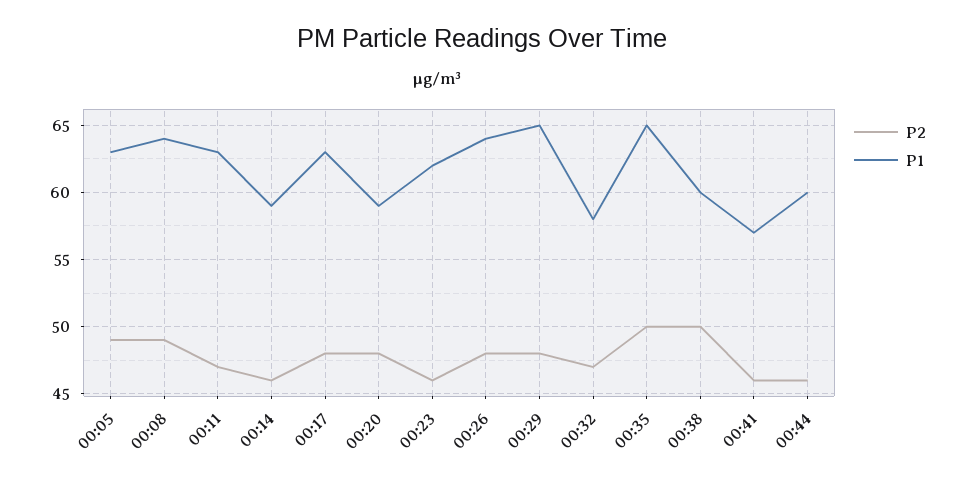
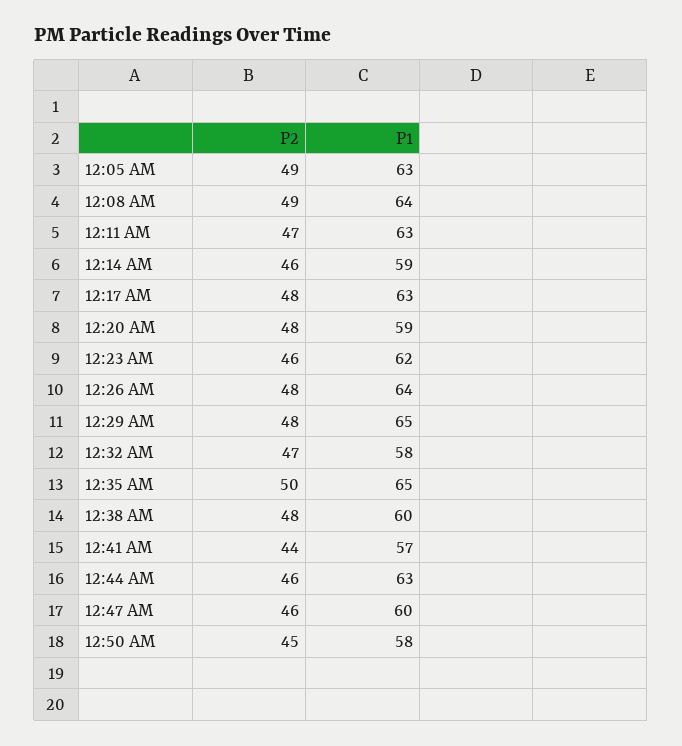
P2, 00:38: 50 -> 48
P2, 00:41: 46 -> 44
P1, 00:44: 60 -> 63
P2, 12:47 AM: none -> 46
P1, 12:47 AM: none -> 60
P2, 12:50 AM: none -> 45
P1, 12:50 AM: none -> 58

